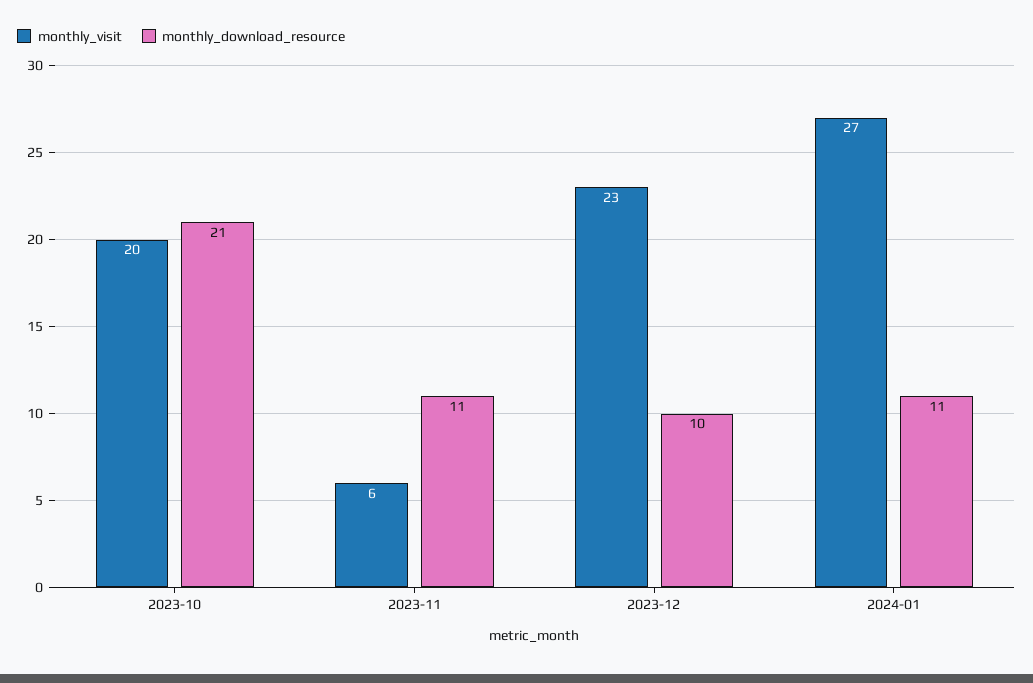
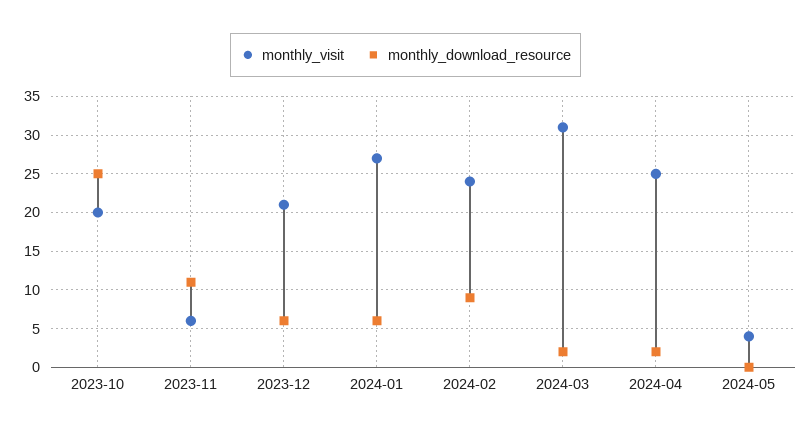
monthly_download_resource, 2023-10: 21 -> 25
monthly_visit, 2023-12: 23 -> 21
monthly_download_resource, 2023-12: 10 -> 6
monthly_download_resource, 2024-01: 11 -> 6
monthly_visit, 2024-02: none -> 24
monthly_download_resource, 2024-02: none -> 9
monthly_visit, 2024-03: none -> 31
monthly_download_resource, 2024-03: none -> 2
monthly_visit, 2024-04: none -> 25
monthly_download_resource, 2024-04: none -> 2
monthly_visit, 2024-05: none -> 4
monthly_download_resource, 2024-05: none -> 0

